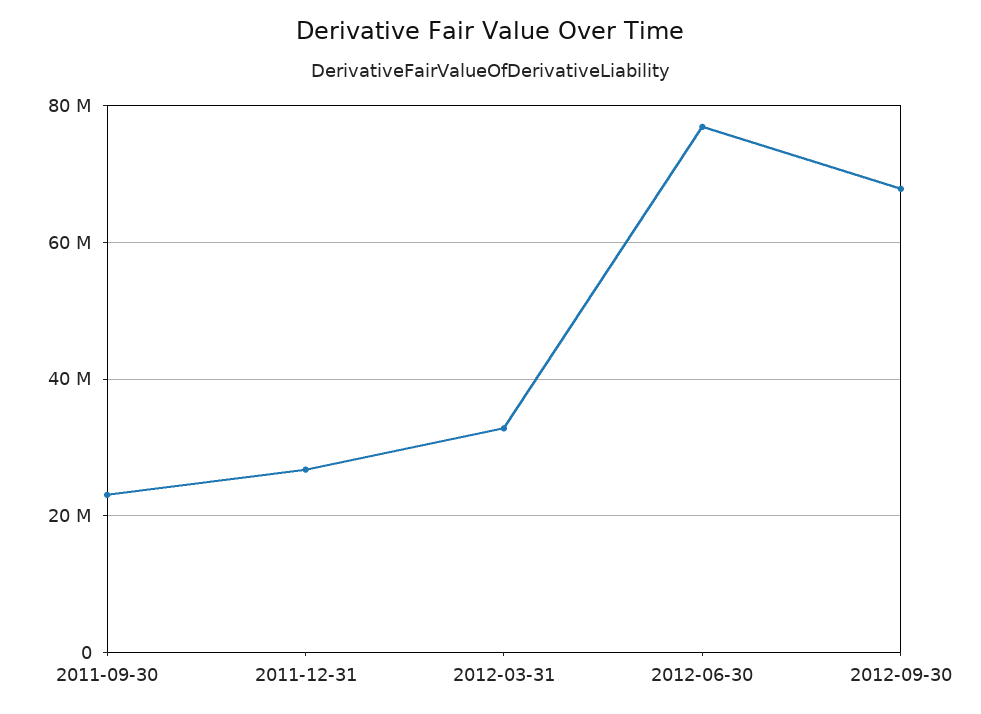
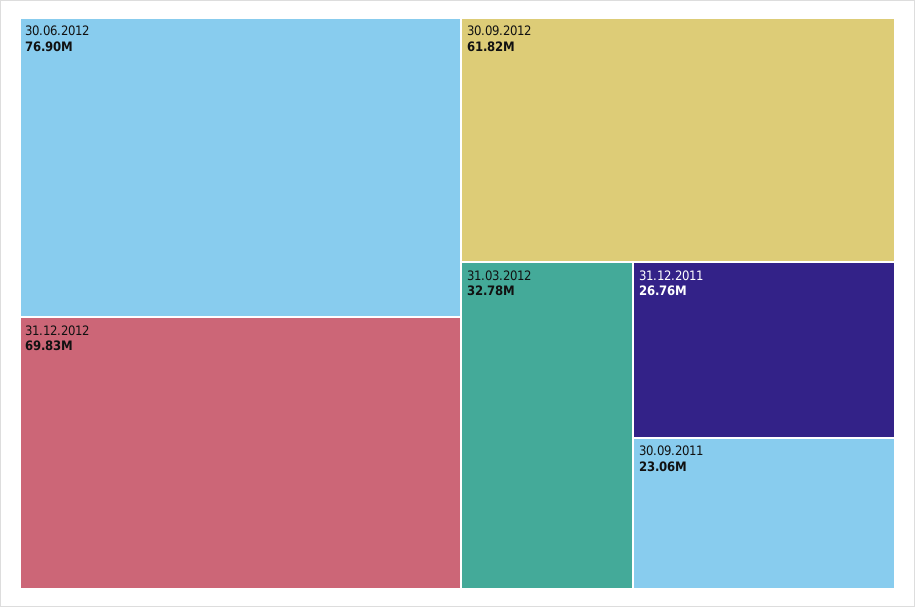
2012-09-30: 68000000 -> 61820000
31.12.2012: none -> 69830000

